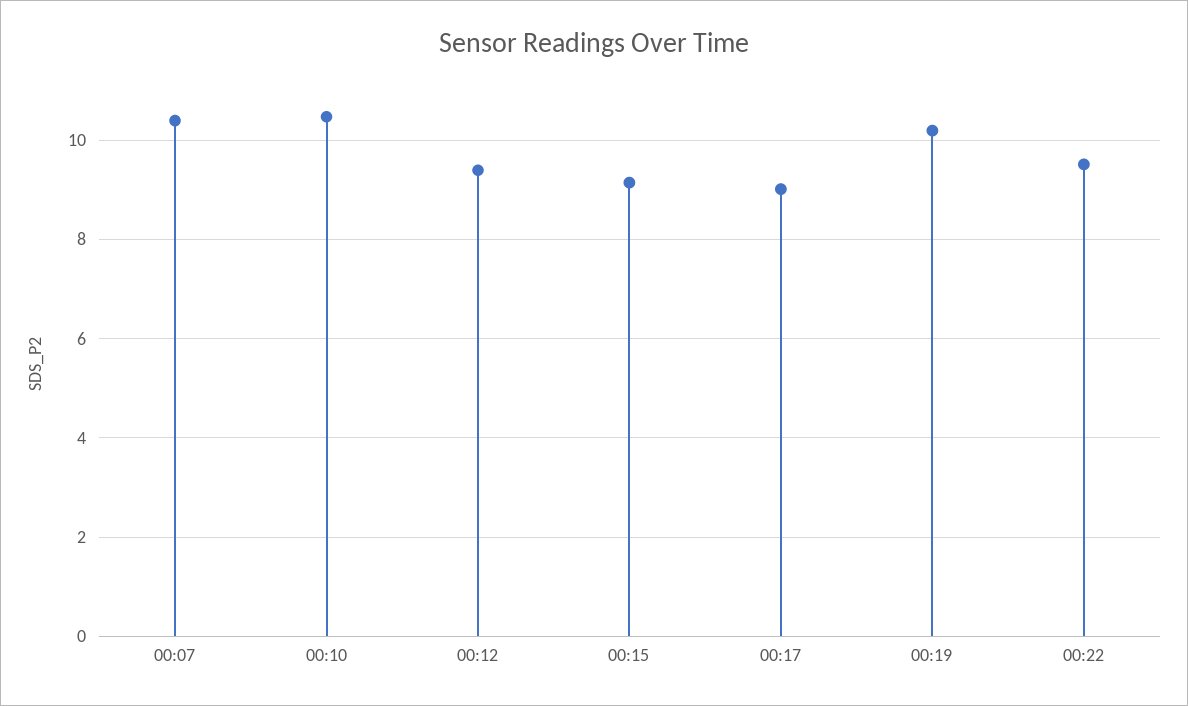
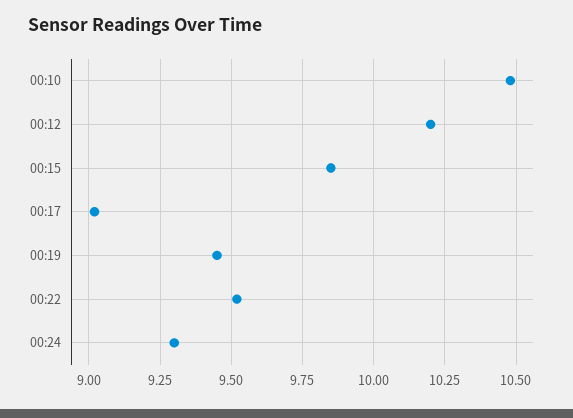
00:07: 10.4 -> none
00:12: 9.4 -> 10.2
00:15: 9.2 -> 9.85
00:19: 10.2 -> 9.45
00:24: none -> 9.3

